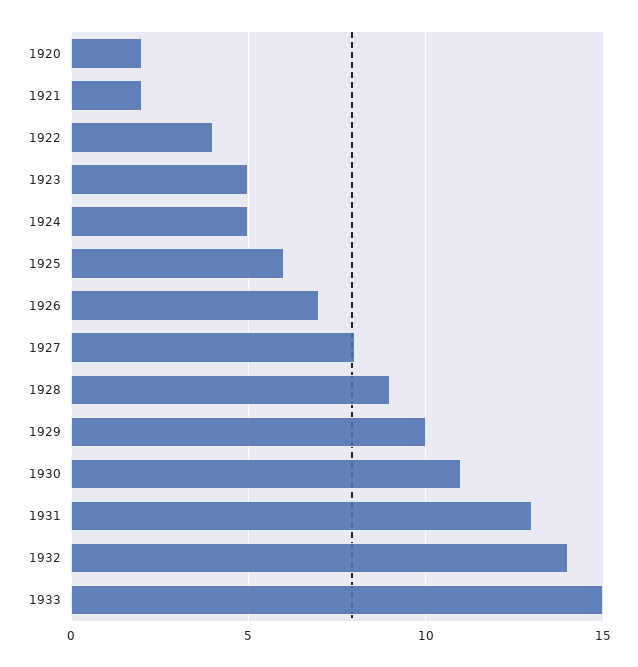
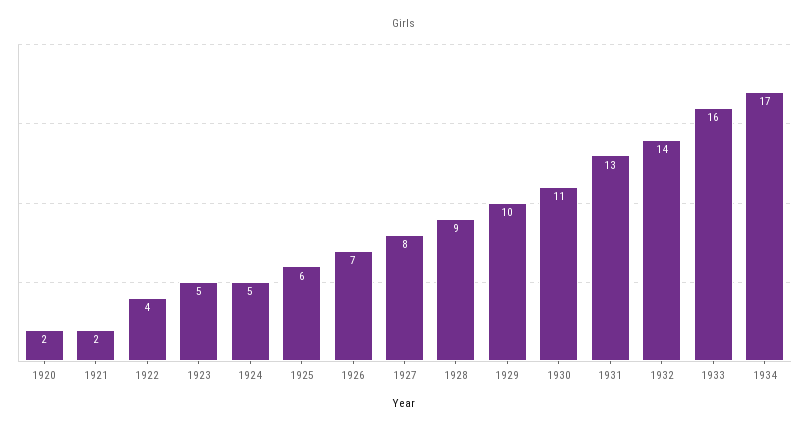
1933: 15 -> 16
1934: none -> 17

